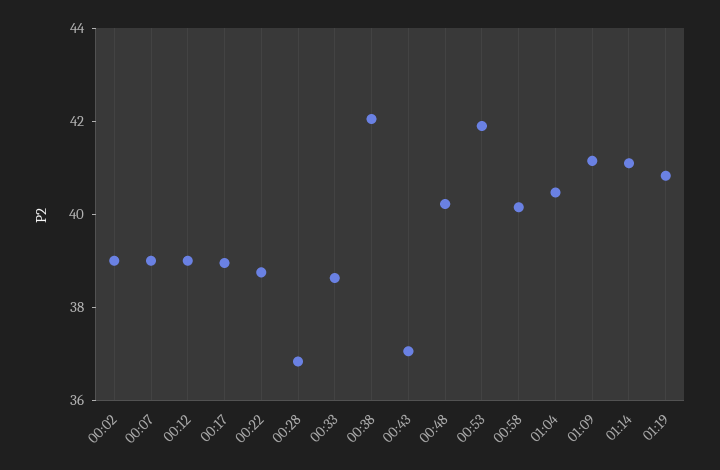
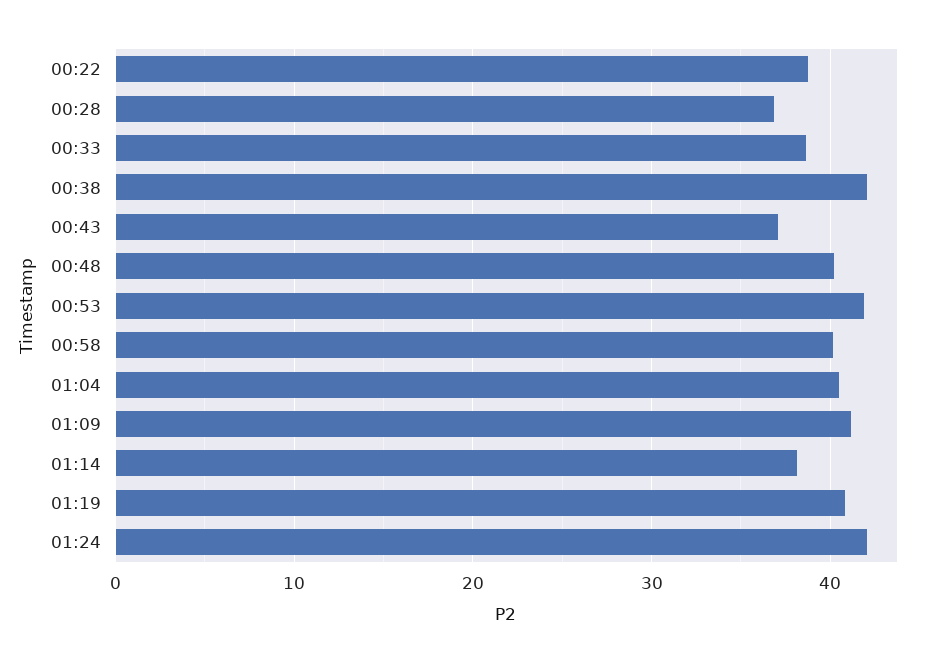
00:02: 39 -> none
00:07: 39 -> none
00:12: 39 -> none
00:17: 39 -> none
01:14: 41 -> 38
01:24: none -> 42

